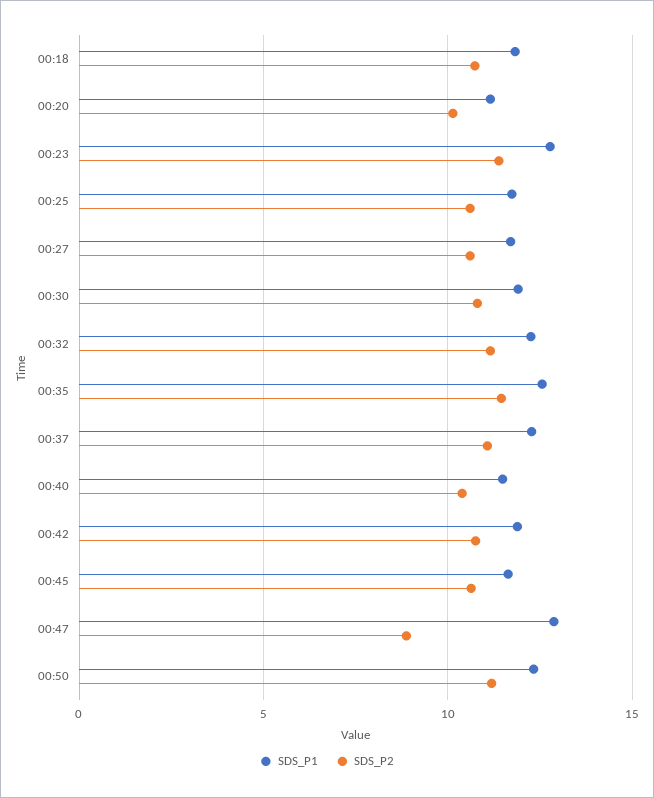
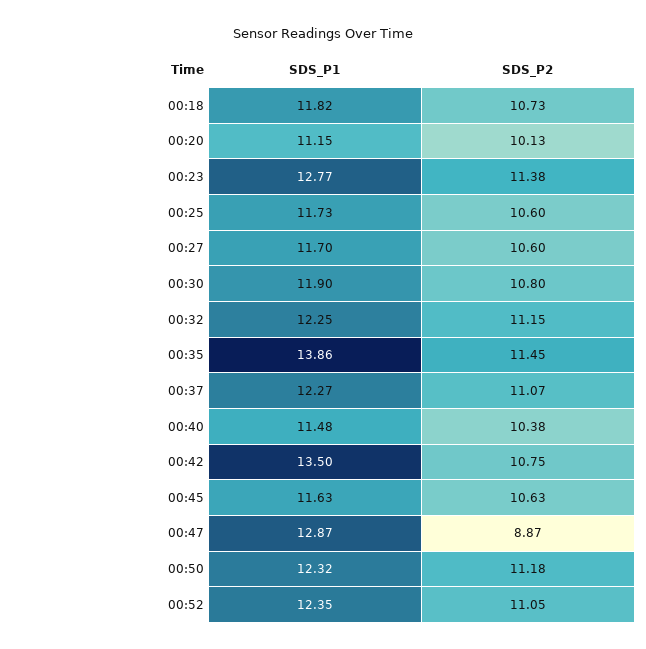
SDS_P1, 00:35: 12.5 -> 13.86
SDS_P1, 00:42: 12 -> 13.5
SDS_P1, 00:52: none -> 12.35
SDS_P2, 00:52: none -> 11.05

